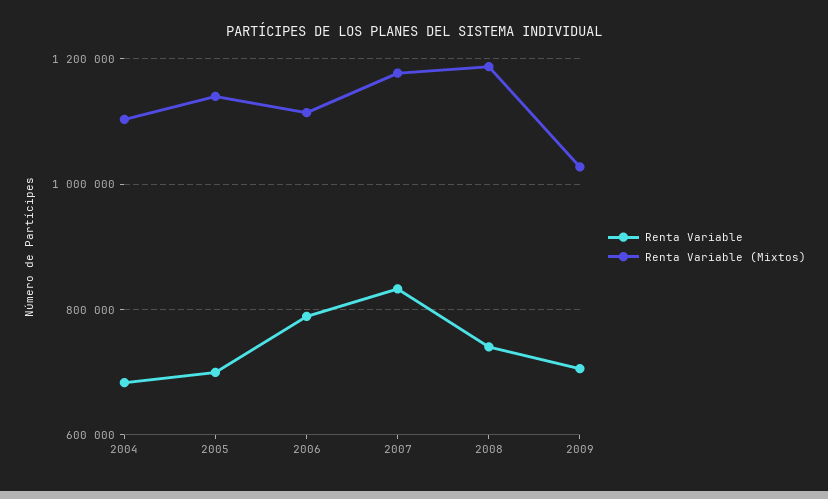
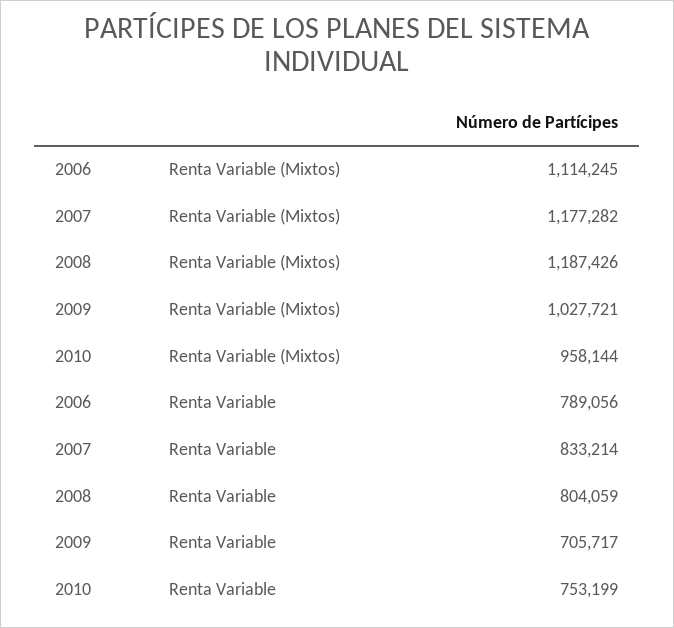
Renta Variable, 2004: 680000 -> none
Renta Variable (Mixtos), 2004: 1100000 -> none
Renta Variable, 2005: 700000 -> none
Renta Variable (Mixtos), 2005: 1140000 -> none
Renta Variable, 2008: 740000 -> 804059
Renta Variable (Mixtos), 2010: none -> 958144
Renta Variable, 2010: none -> 753199

